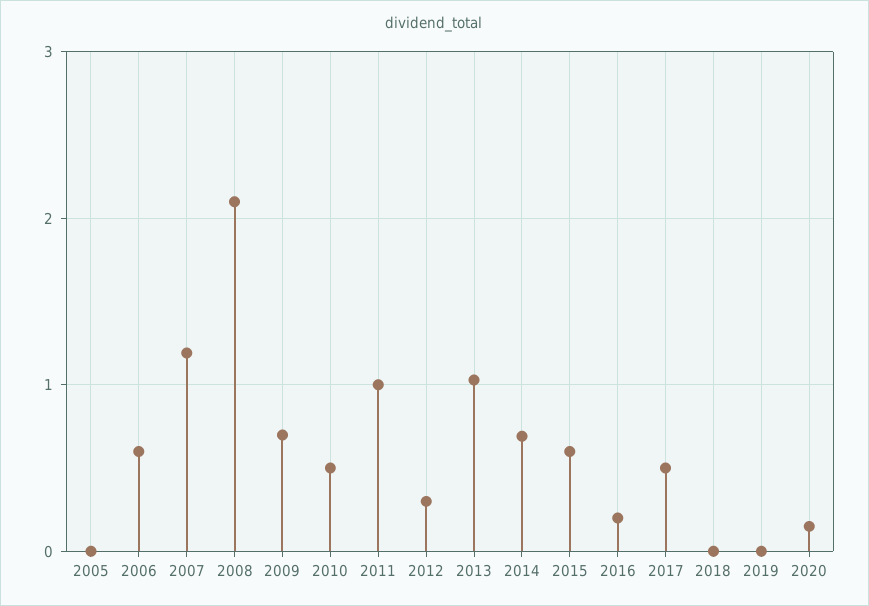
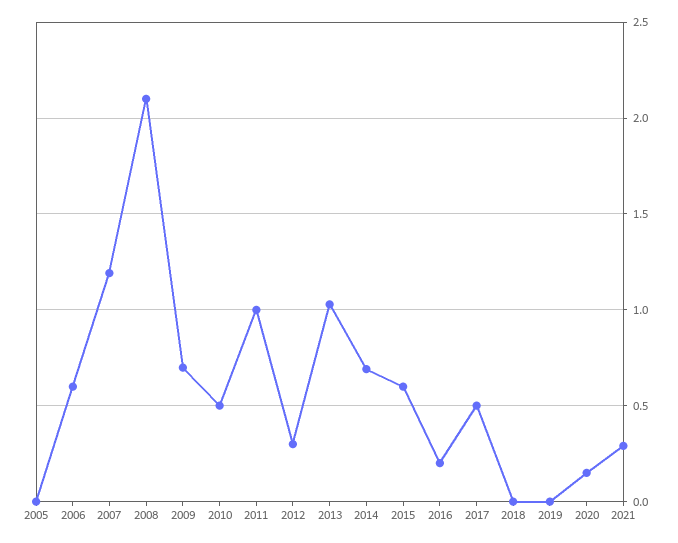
2021: none -> 0.3

